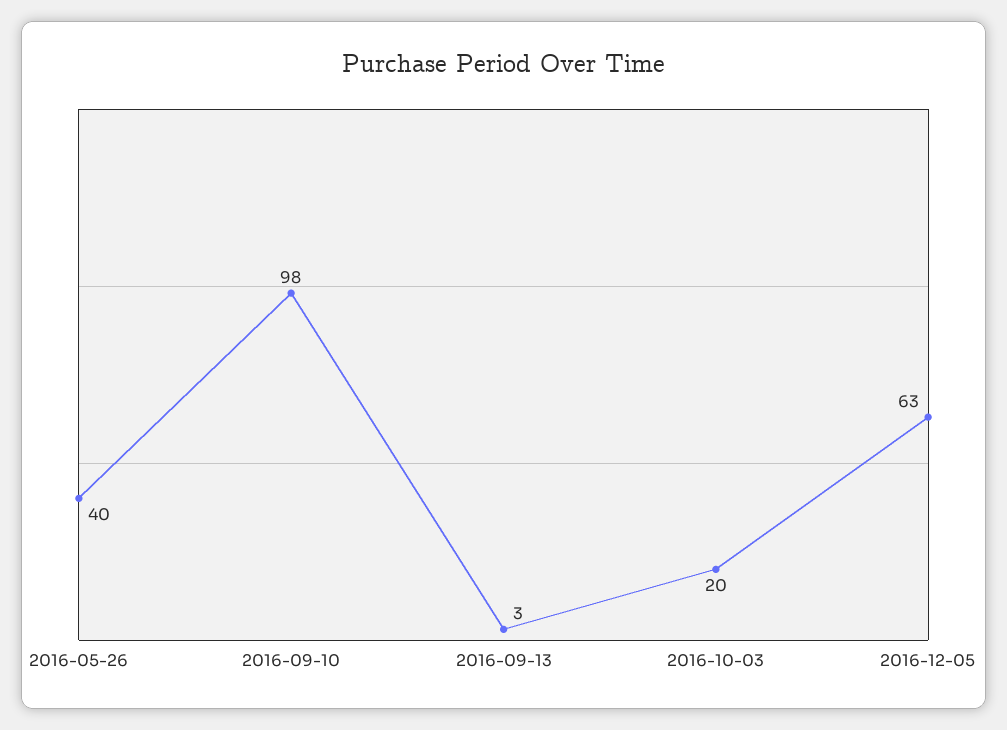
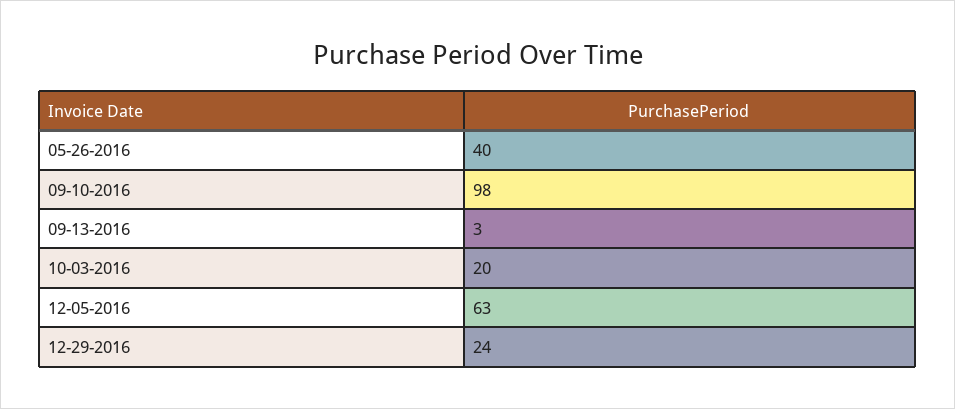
12-29-2016: none -> 24

